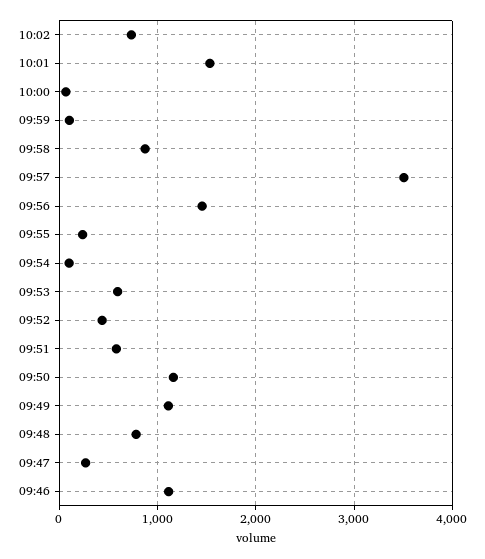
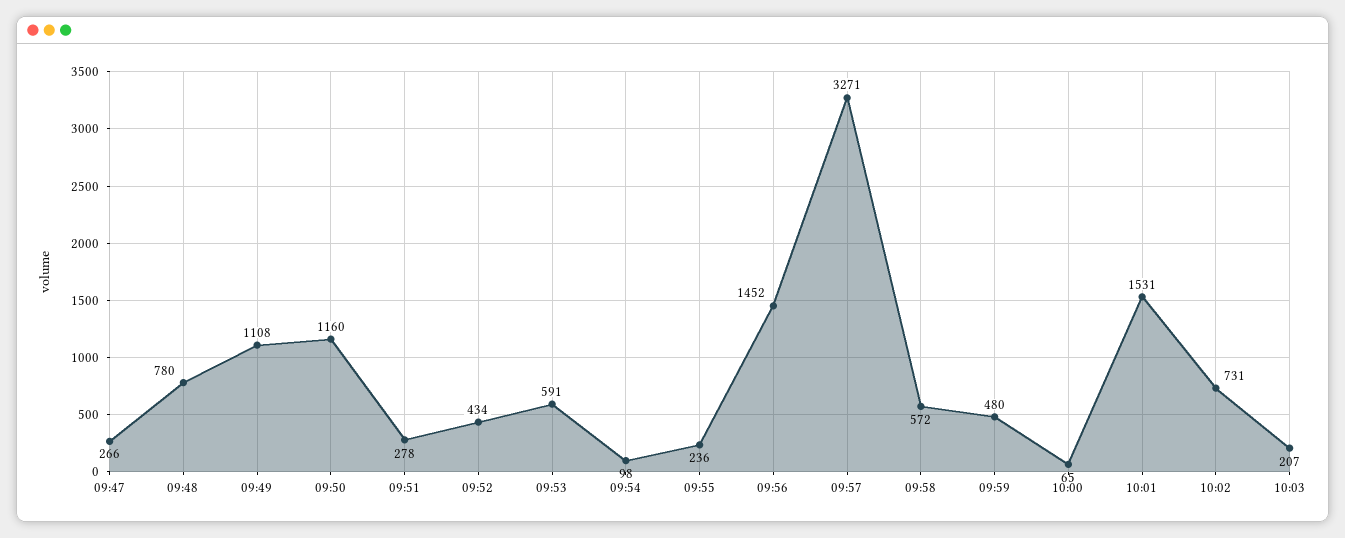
09:59: 100 -> 480
09:58: 900 -> 572
09:57: 3500 -> 3271
09:51: 600 -> 278
09:46: 1100 -> none
10:03: none -> 207

